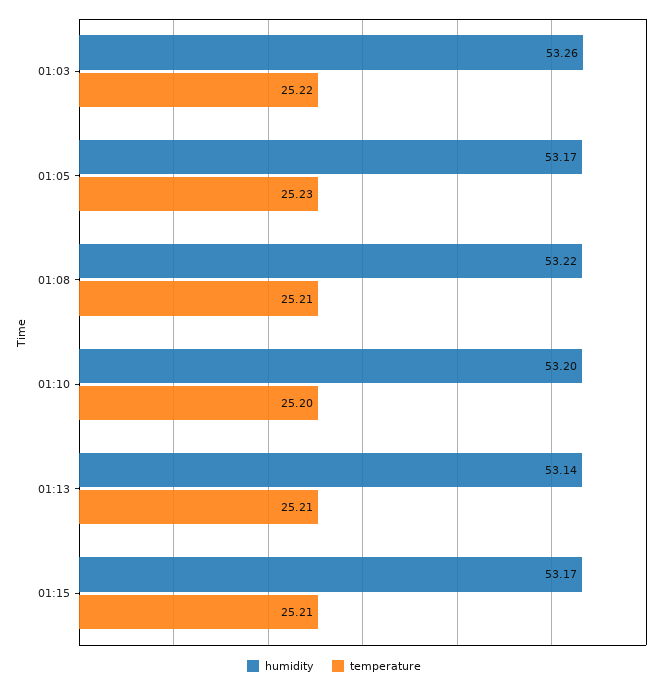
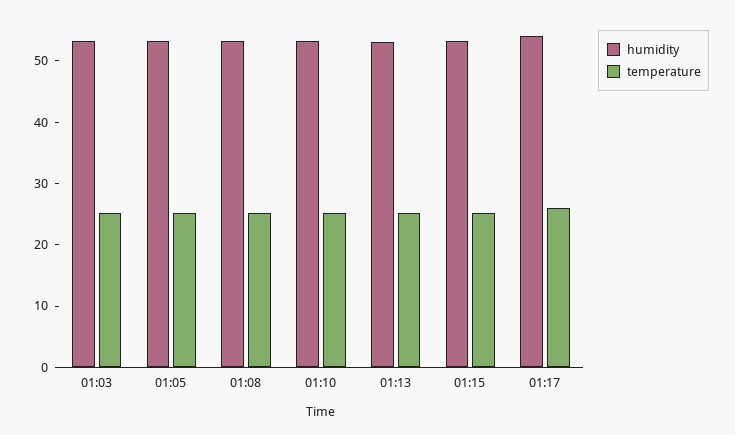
humidity, 01:17: none -> 54
temperature, 01:17: none -> 26

